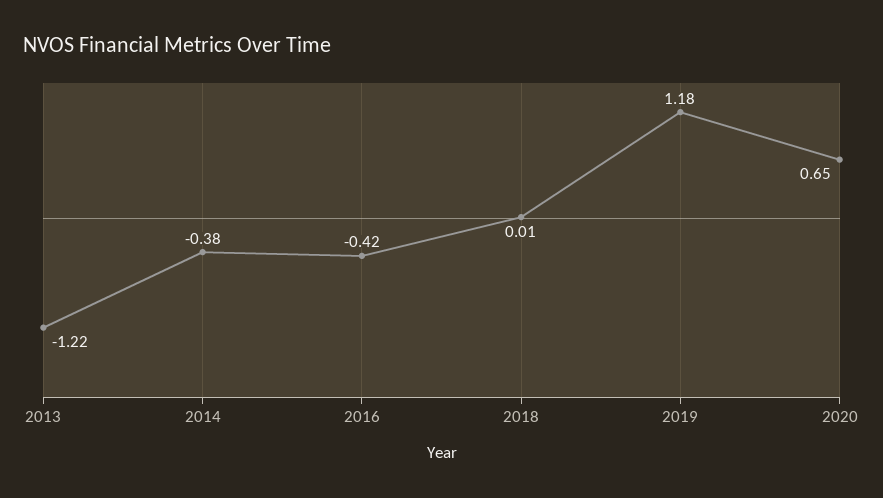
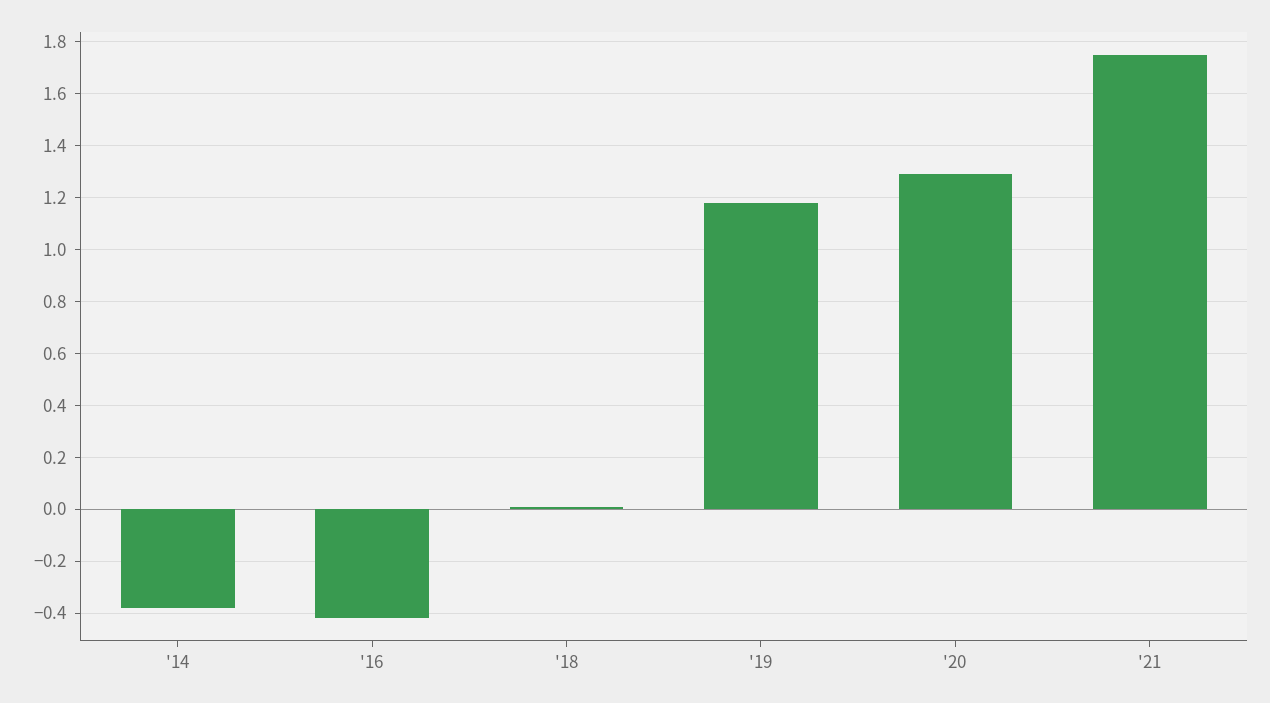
2013: -1.22 -> none
2020: 0.65 -> 1.3
'21: none -> 1.75

